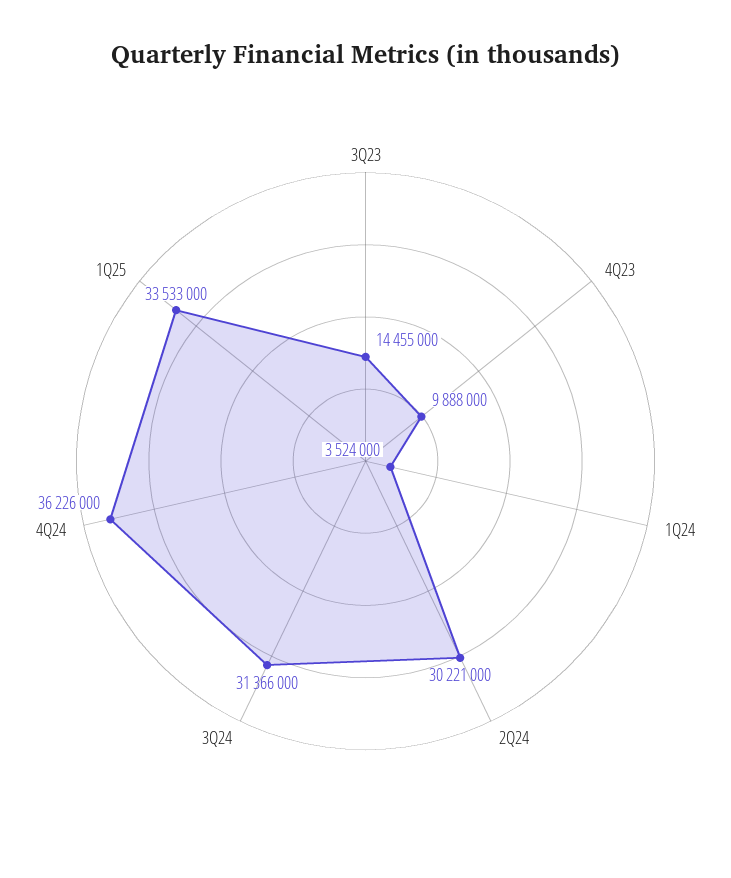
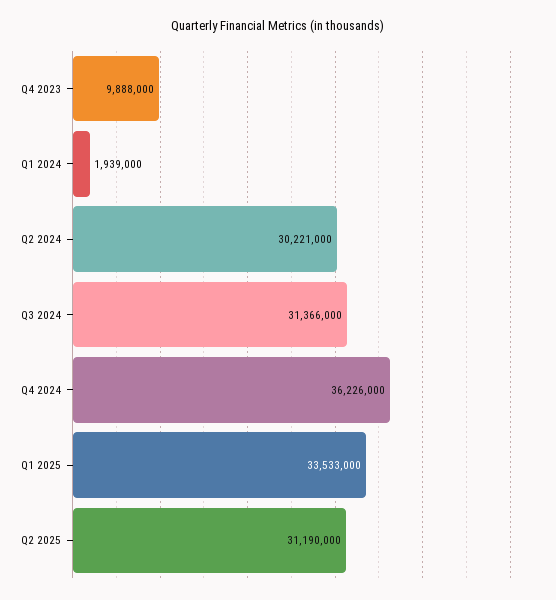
3Q23: 14455000 -> none
1Q24: 3524000 -> 1939000
Q2 2025: none -> 31190000

